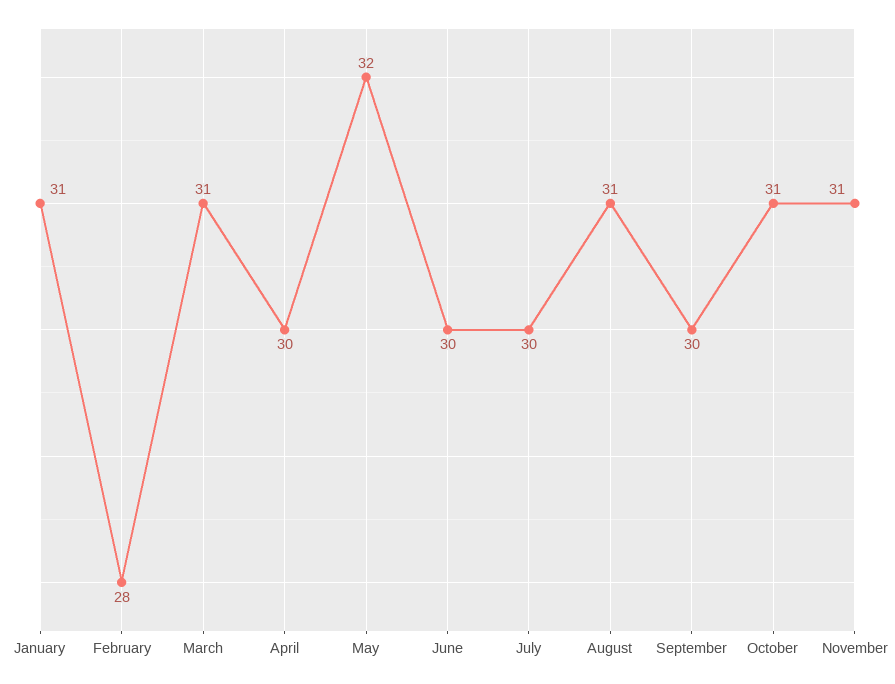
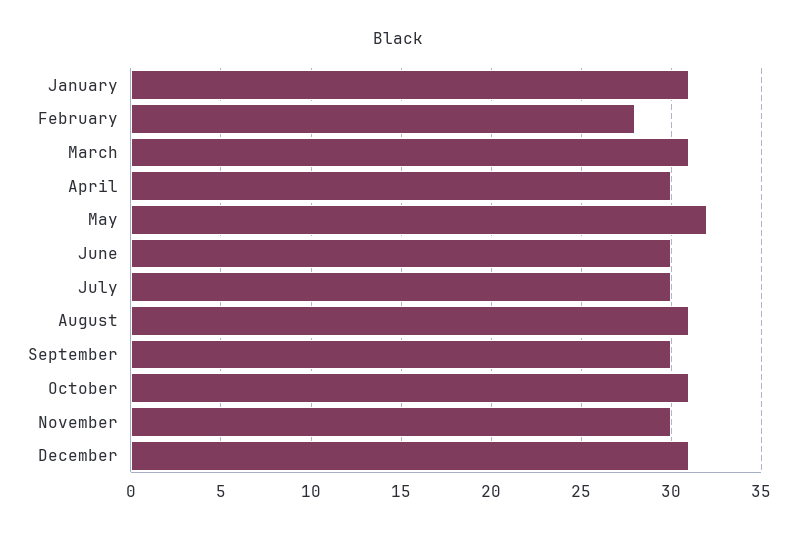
November: 31 -> 30
December: none -> 31

